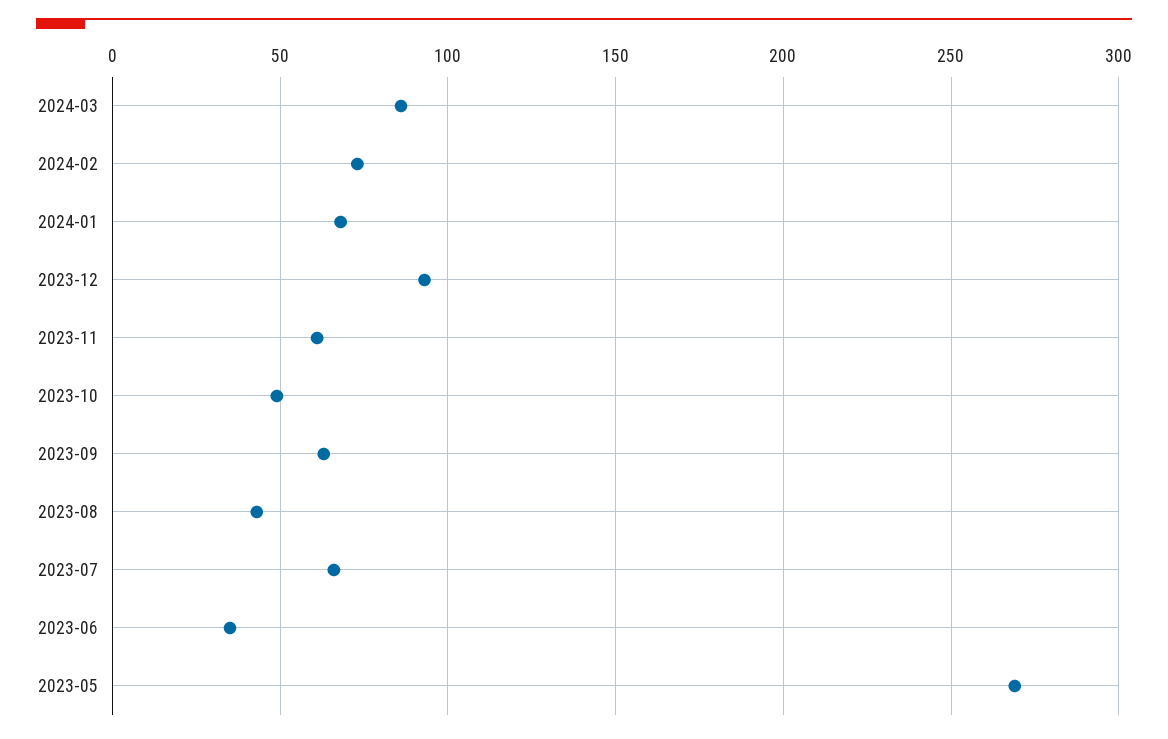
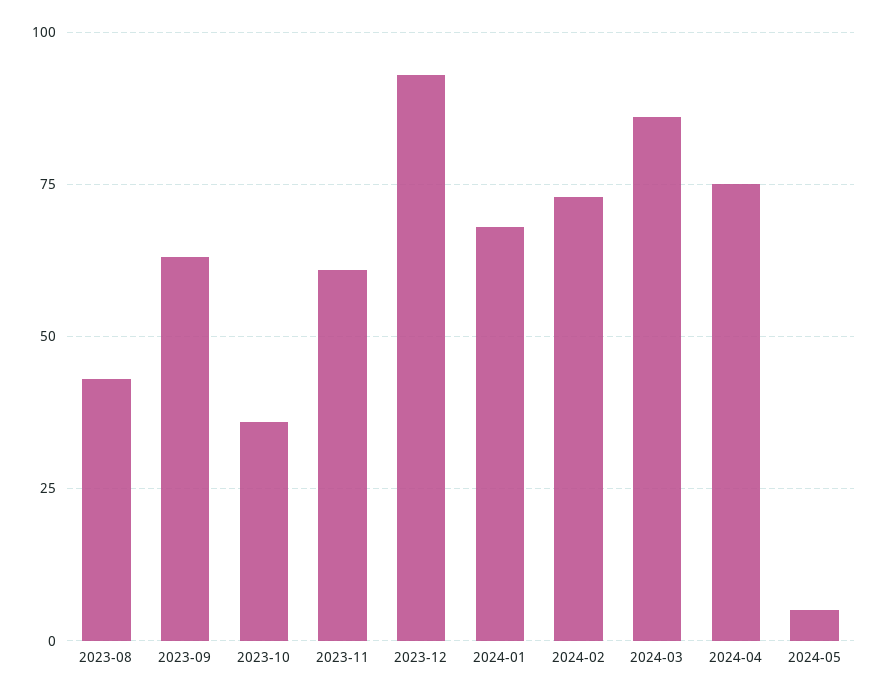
2023-10: 50 -> 35
2023-07: 65 -> none
2023-06: 35 -> none
2023-05: 270 -> none
2024-04: none -> 75
2024-05: none -> 5

